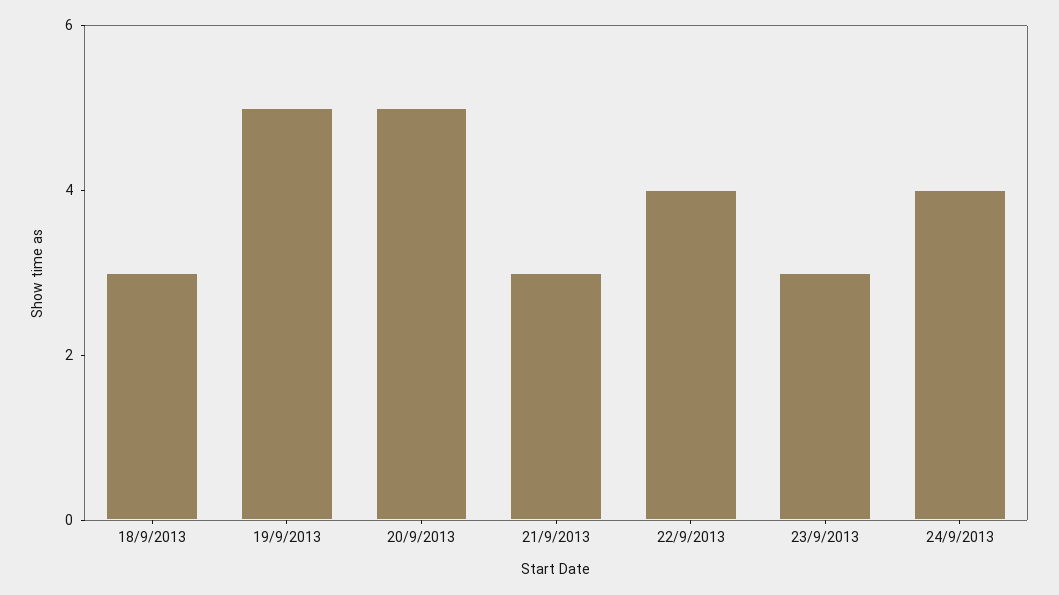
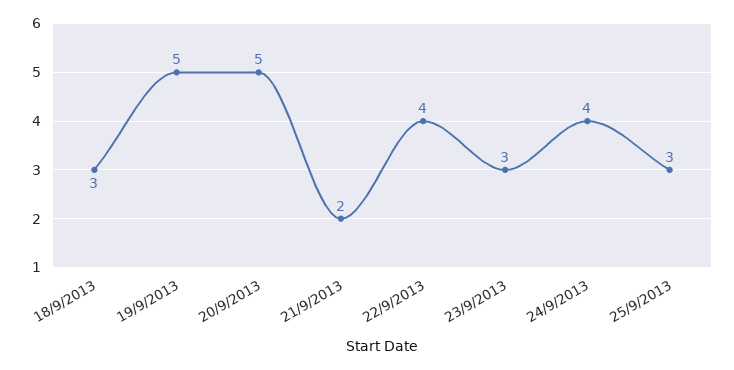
21/9/2013: 3 -> 2
25/9/2013: none -> 3

